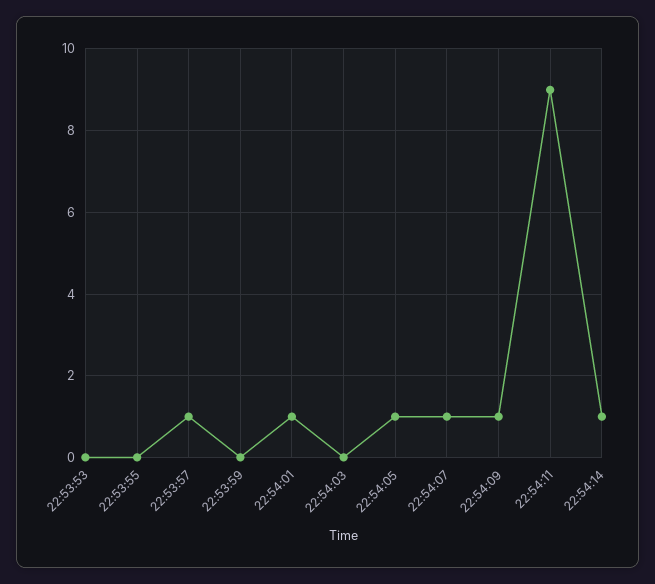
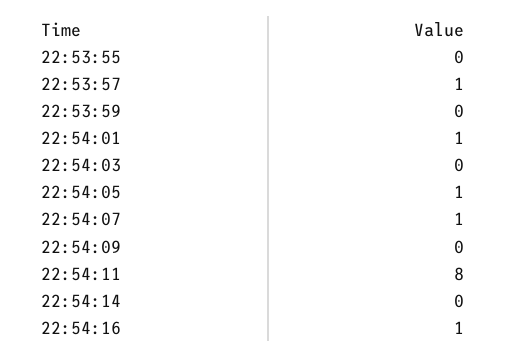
22:53:53: 0 -> none
22:54:09: 1 -> 0
22:54:11: 9 -> 8
22:54:14: 1 -> 0
22:54:16: none -> 1

